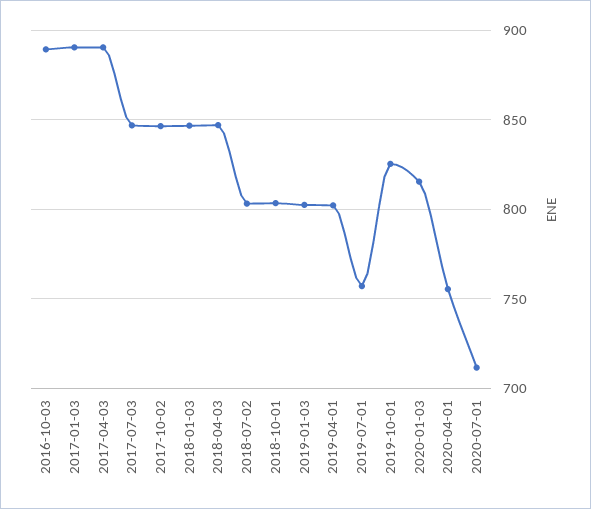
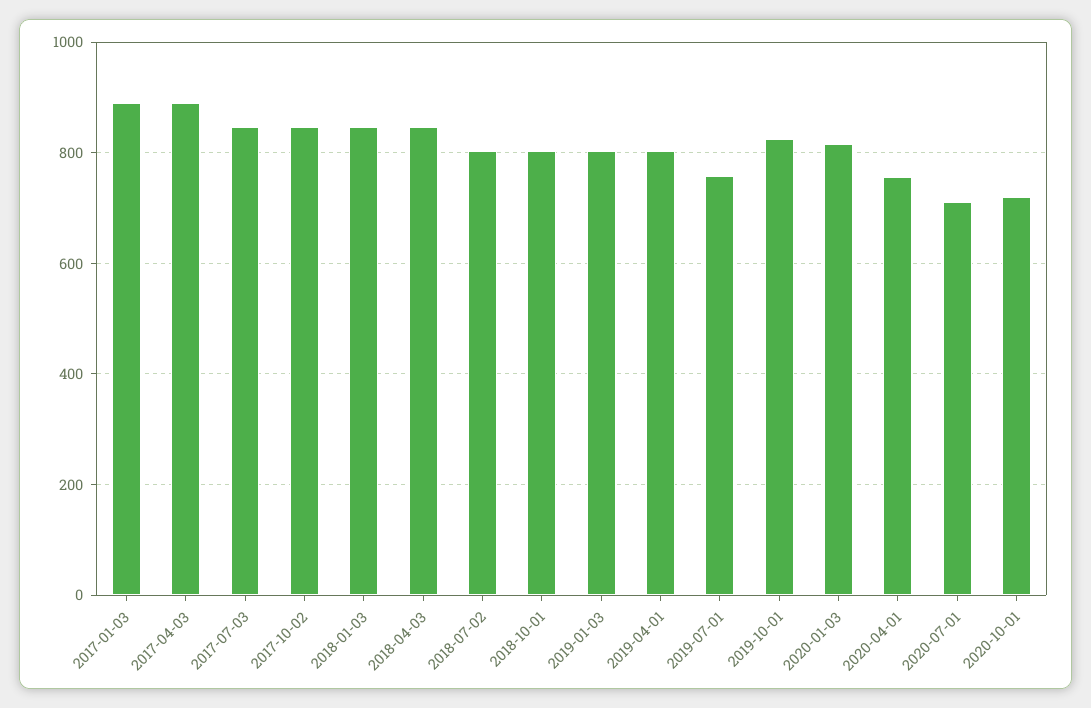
2016-10-03: 890 -> none
2020-10-01: none -> 720

